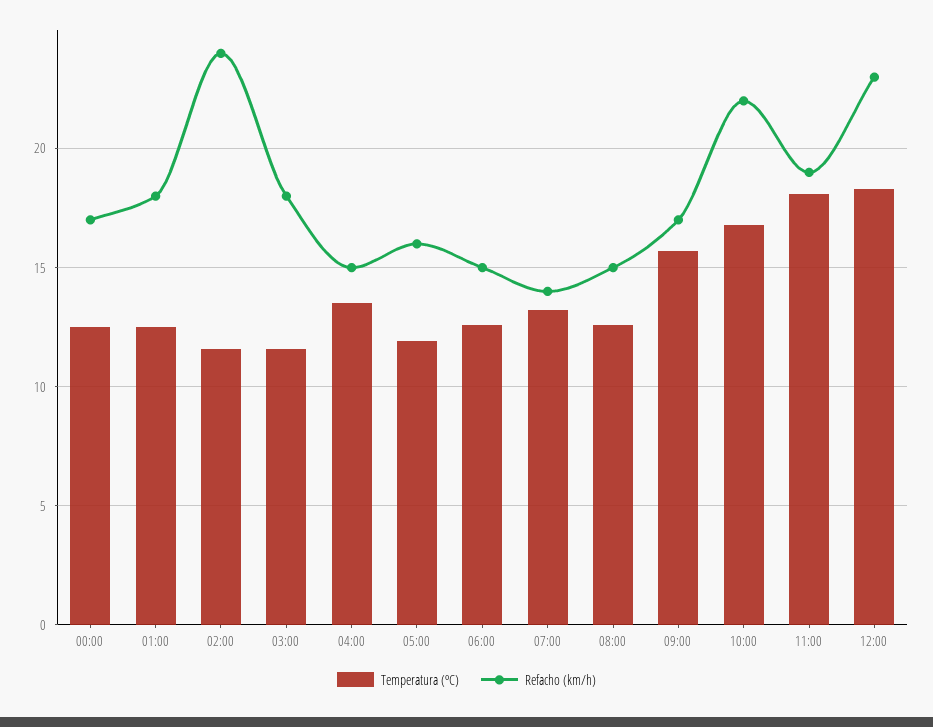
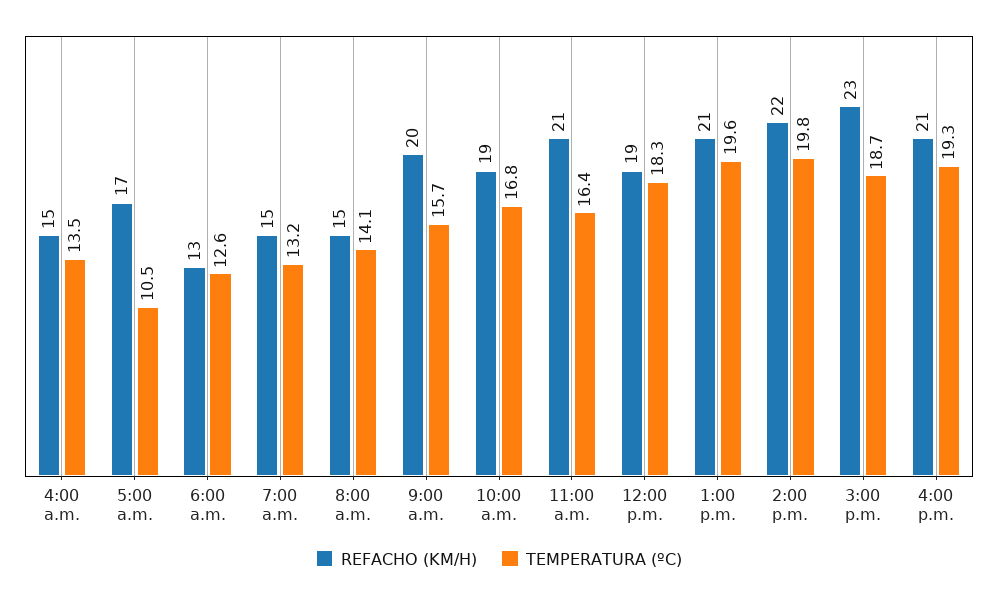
Temperatura (ºC), 00:00: 12.5 -> none
Refacho (km/h), 00:00: 17 -> none
Temperatura (ºC), 01:00: 12.5 -> none
Refacho (km/h), 01:00: 18 -> none
Temperatura (ºC), 02:00: 11.5 -> none
Refacho (km/h), 02:00: 24 -> none
Temperatura (ºC), 03:00: 11.5 -> none
Refacho (km/h), 03:00: 18 -> none
Temperatura (ºC), 05:00: 12 -> 10.5
Refacho (km/h), 05:00: 16 -> 17
Refacho (km/h), 06:00: 15 -> 13
Refacho (km/h), 07:00: 14 -> 15
Temperatura (ºC), 08:00: 12.5 -> 14.1
Refacho (km/h), 09:00: 17 -> 20
Refacho (km/h), 10:00: 22 -> 19
Temperatura (ºC), 11:00: 18 -> 16.4
Refacho (km/h), 11:00: 19 -> 21
Refacho (km/h), 12:00: 23 -> 19
Refacho (km/h), 1:00 p.m.: none -> 21
Temperatura (ºC), 1:00 p.m.: none -> 19.6
Refacho (km/h), 2:00 p.m.: none -> 22
Temperatura (ºC), 2:00 p.m.: none -> 19.8
Refacho (km/h), 3:00 p.m.: none -> 23
Temperatura (ºC), 3:00 p.m.: none -> 18.7
Refacho (km/h), 4:00 p.m.: none -> 21
Temperatura (ºC), 4:00 p.m.: none -> 19.3

